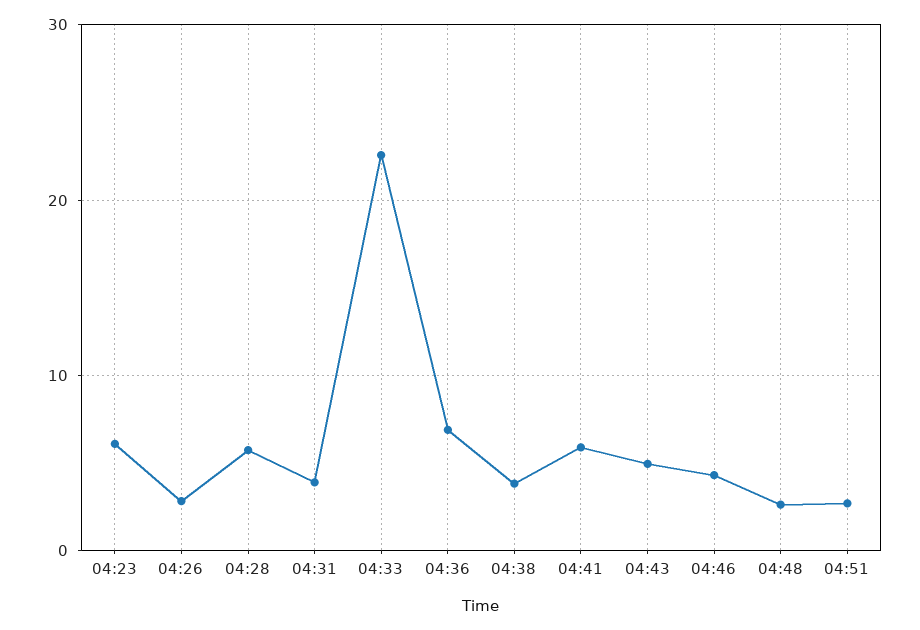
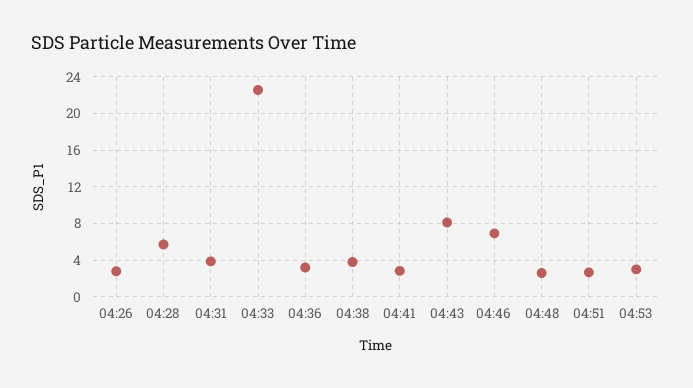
04:23: 6 -> none
04:36: 7 -> 3
04:41: 6 -> 3
04:43: 5 -> 8
04:46: 4 -> 7
04:53: none -> 3

